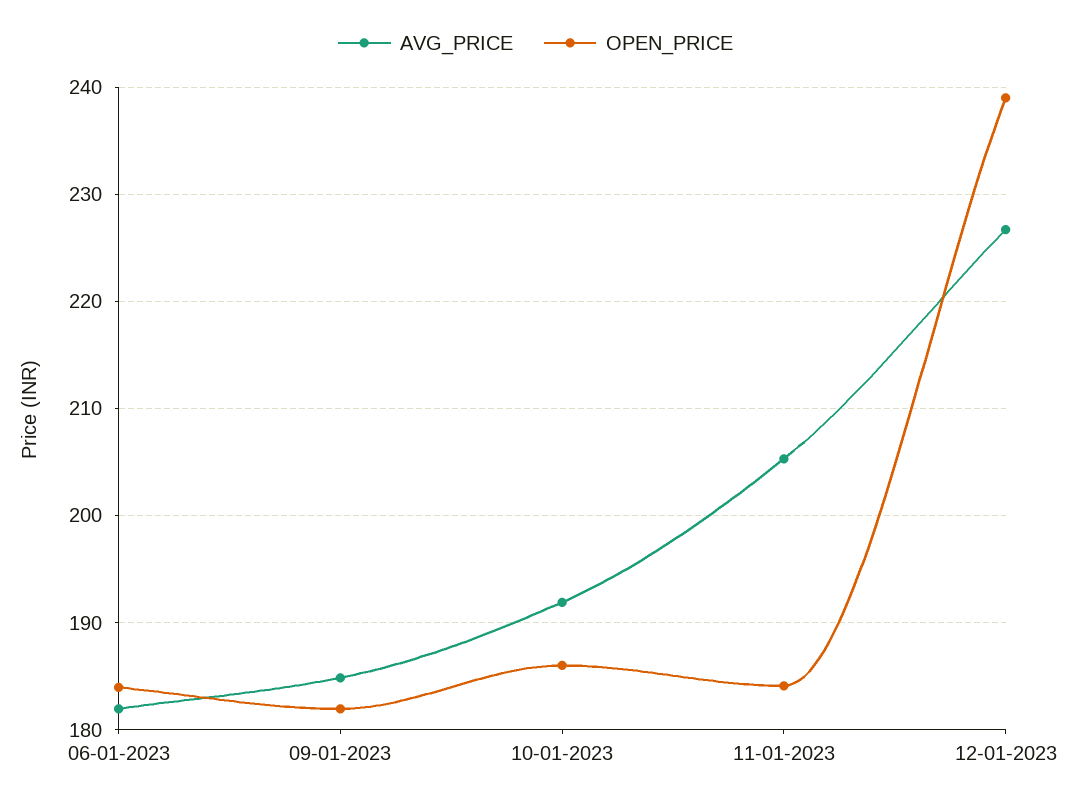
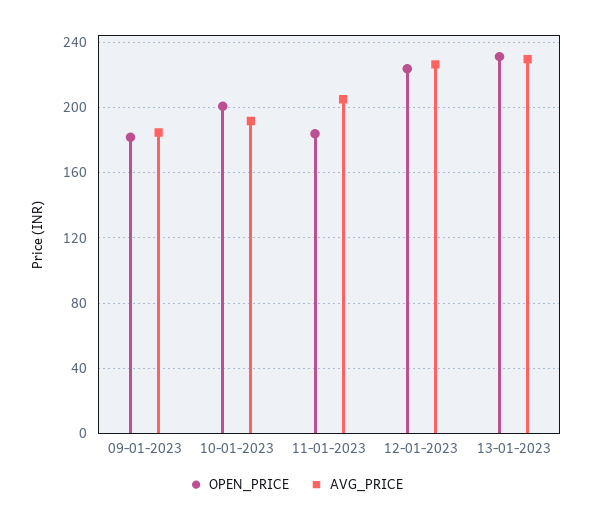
AVG_PRICE, 06-01-2023: 182 -> none
OPEN_PRICE, 06-01-2023: 184 -> none
OPEN_PRICE, 10-01-2023: 186 -> 200
OPEN_PRICE, 12-01-2023: 239 -> 225
OPEN_PRICE, 13-01-2023: none -> 230
AVG_PRICE, 13-01-2023: none -> 230

